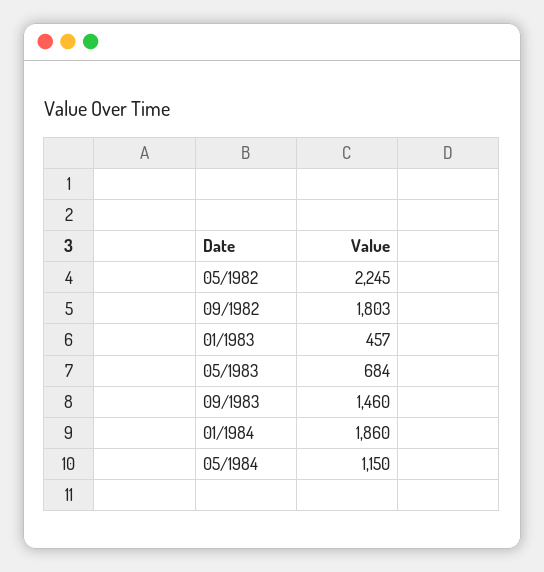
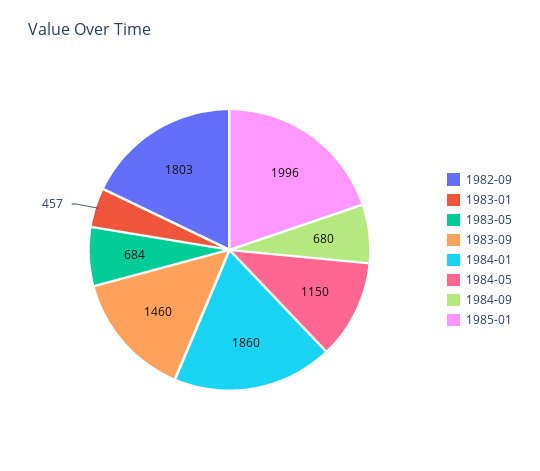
05/1982: 2245 -> none
1984-09: none -> 680
1985-01: none -> 1996

